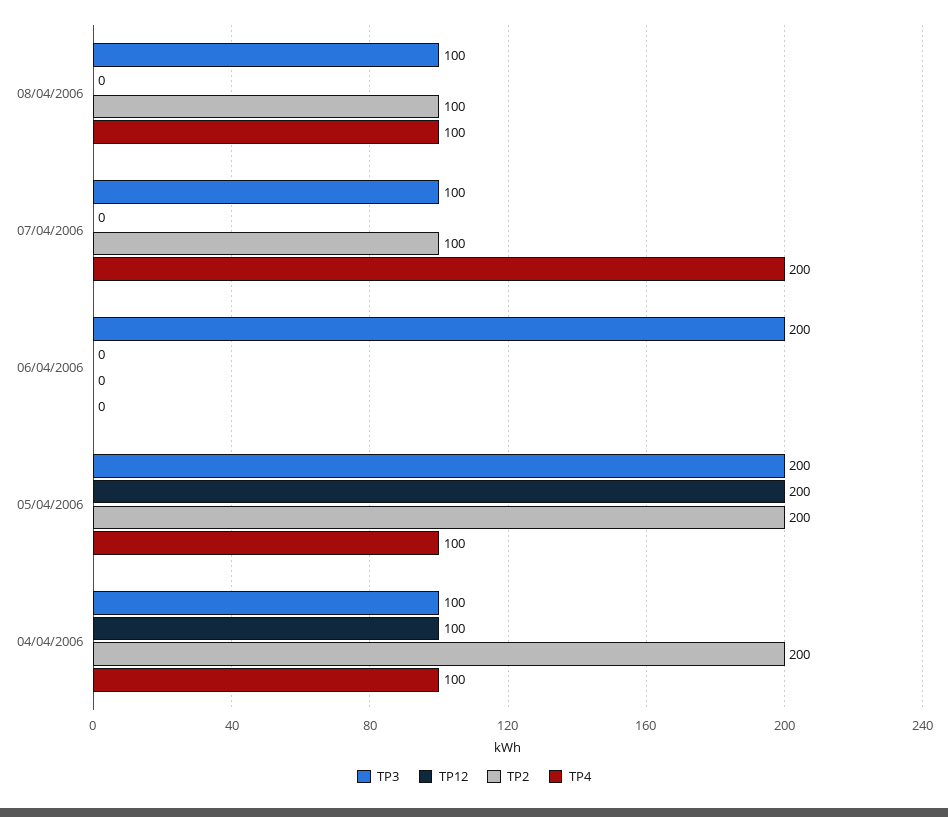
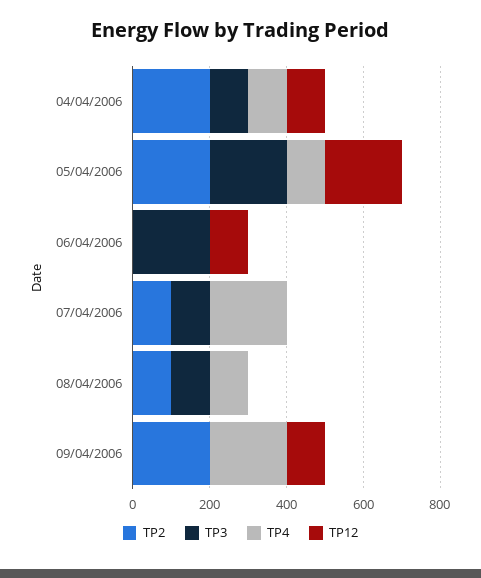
TP12, 06/04/2006: 0 -> 100
TP2, 09/04/2006: none -> 200
TP3, 09/04/2006: none -> 0
TP4, 09/04/2006: none -> 200
TP12, 09/04/2006: none -> 100

